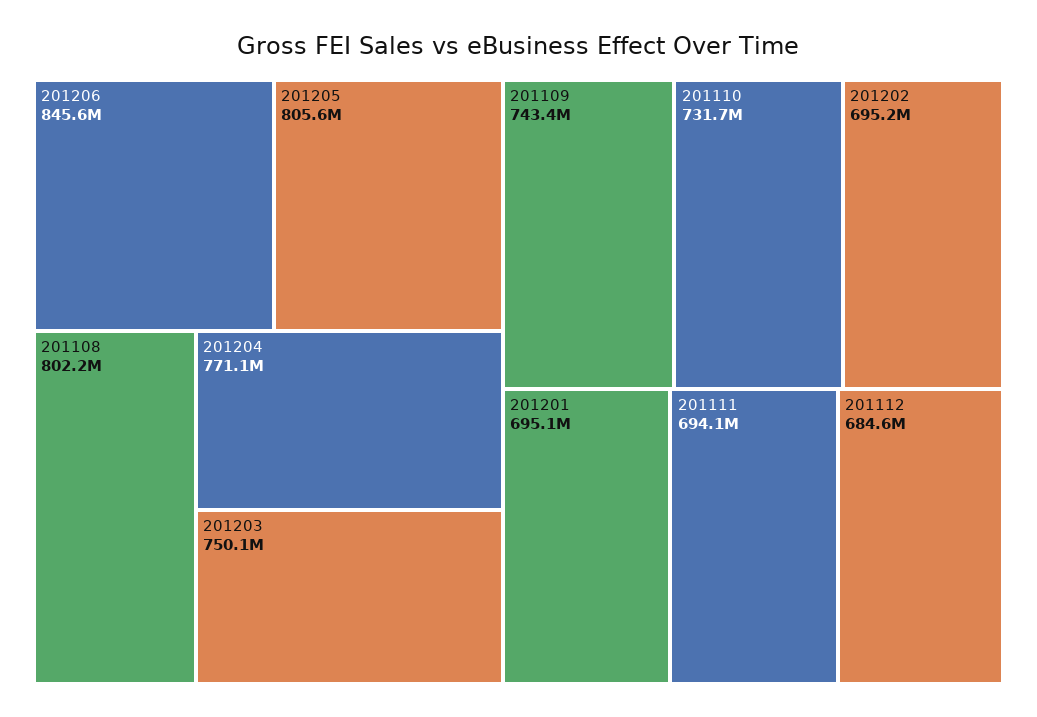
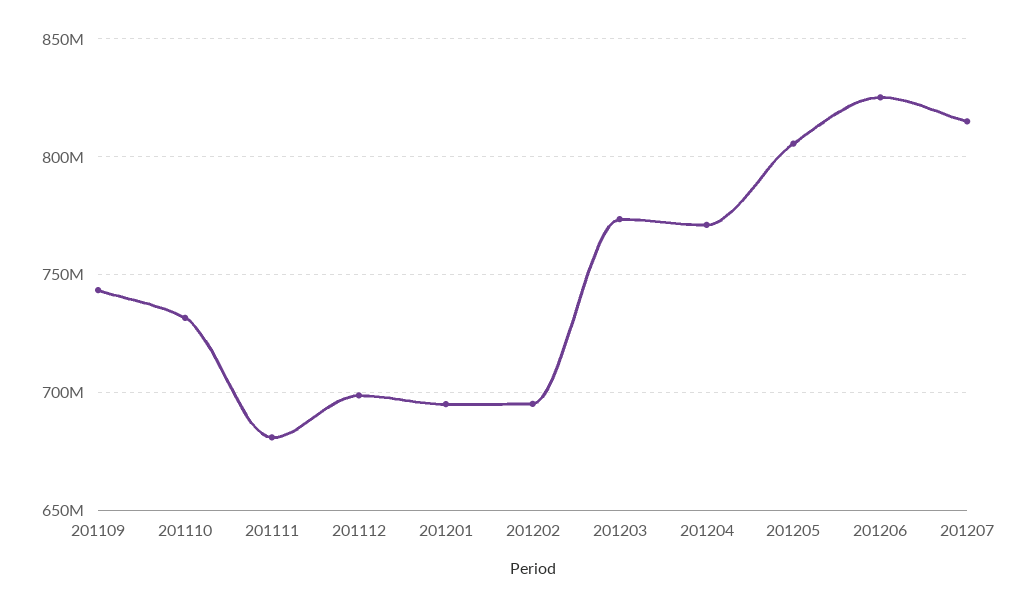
201206: 845600000 -> 825000000
201108: 802200000 -> none
201203: 750100000 -> 775000000
201111: 694100000 -> 680000000
201112: 684600000 -> 700000000
201207: none -> 815000000

